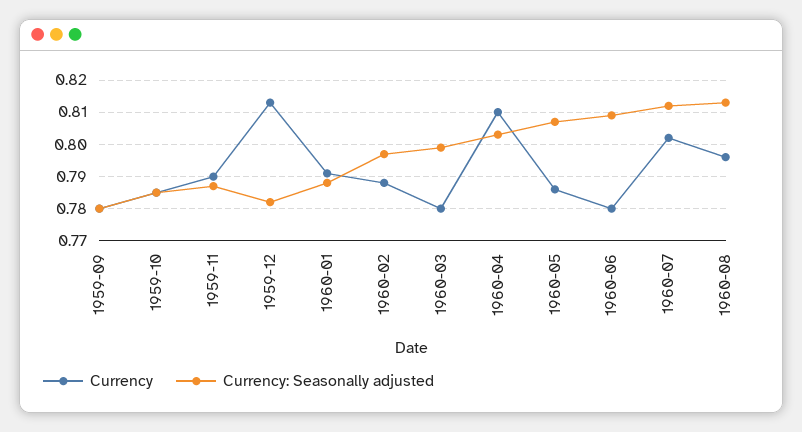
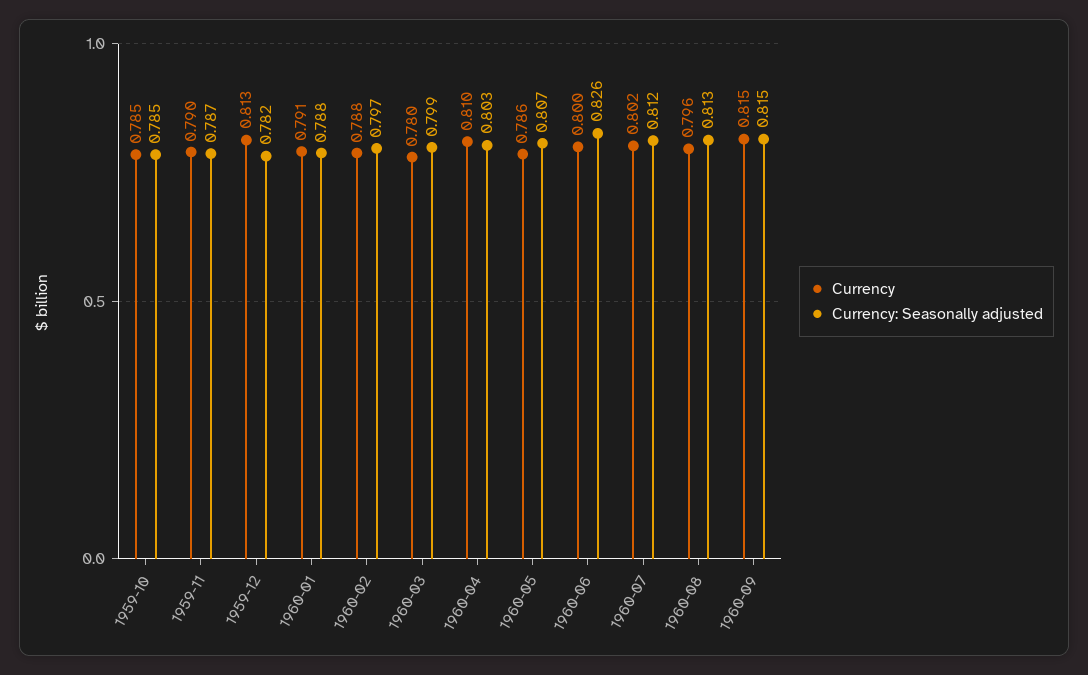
Currency, 1959-09: 0.78 -> none
Currency: Seasonally adjusted, 1959-09: 0.78 -> none
Currency, 1960-06: 0.78 -> 0.8
Currency: Seasonally adjusted, 1960-06: 0.81 -> 0.826
Currency, 1960-09: none -> 0.815
Currency: Seasonally adjusted, 1960-09: none -> 0.815

